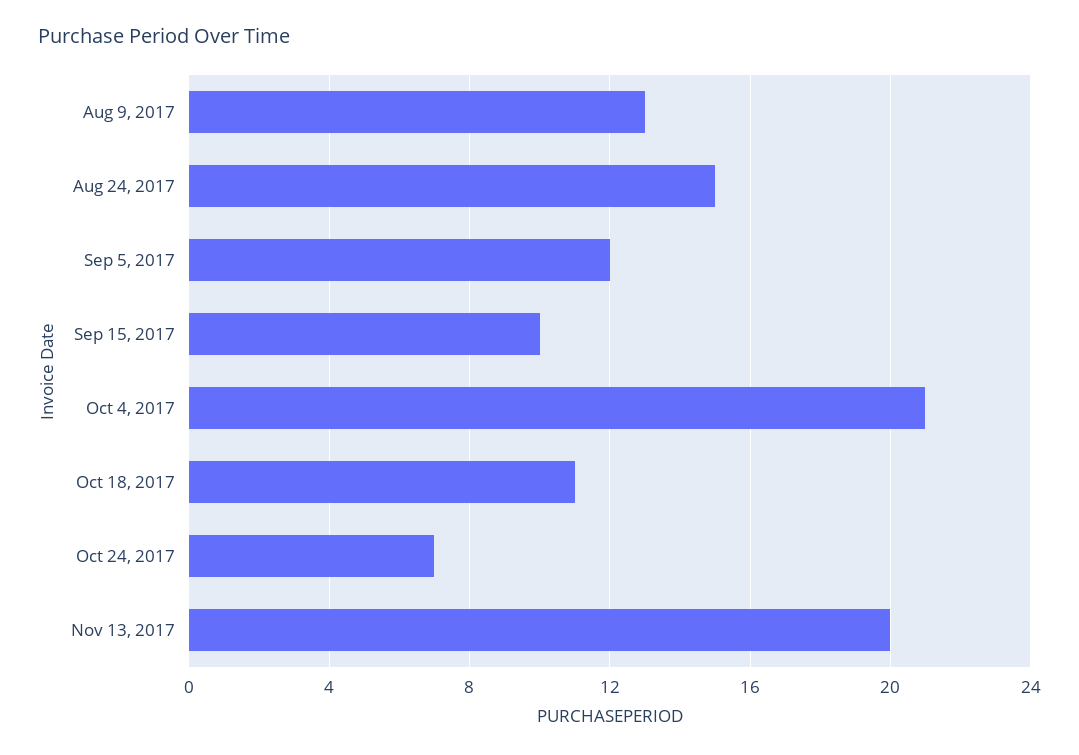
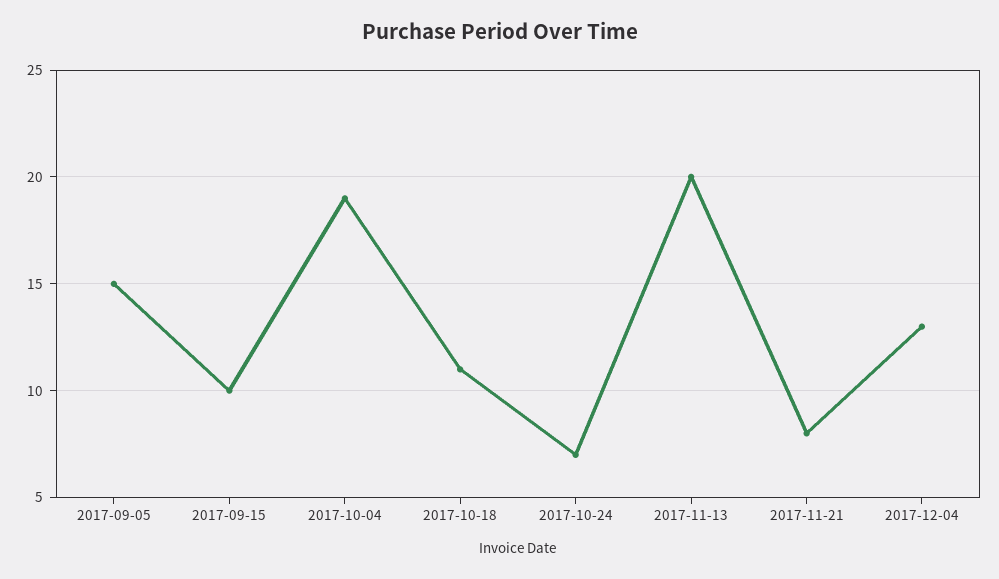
Aug 9, 2017: 13 -> none
Aug 24, 2017: 15 -> none
Sep 5, 2017: 12 -> 15
Oct 4, 2017: 21 -> 19
2017-11-21: none -> 8
2017-12-04: none -> 13

